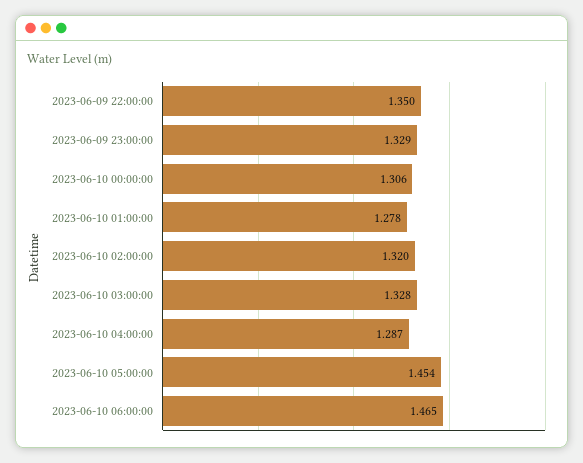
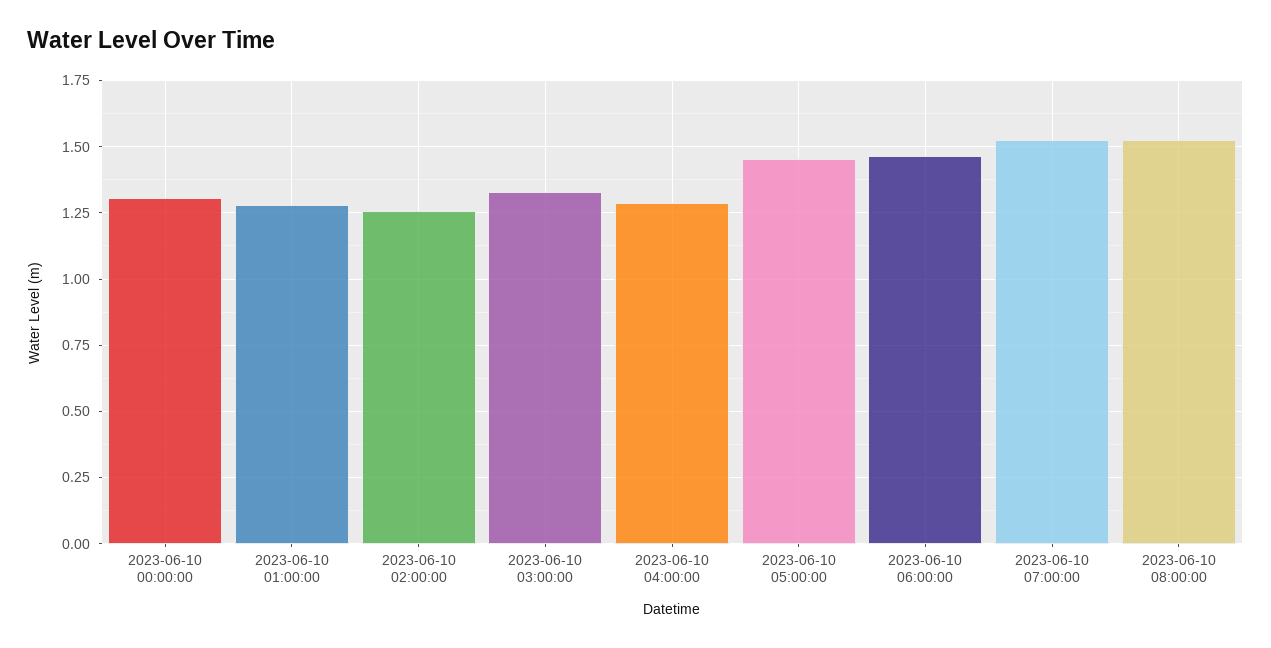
2023-06-09 22:00:00: 1.35 -> none
2023-06-09 23:00:00: 1.329 -> none
2023-06-10 02:00:00: 1.32 -> 1.25
2023-06-10 07:00:00: none -> 1.525
2023-06-10 08:00:00: none -> 1.525

